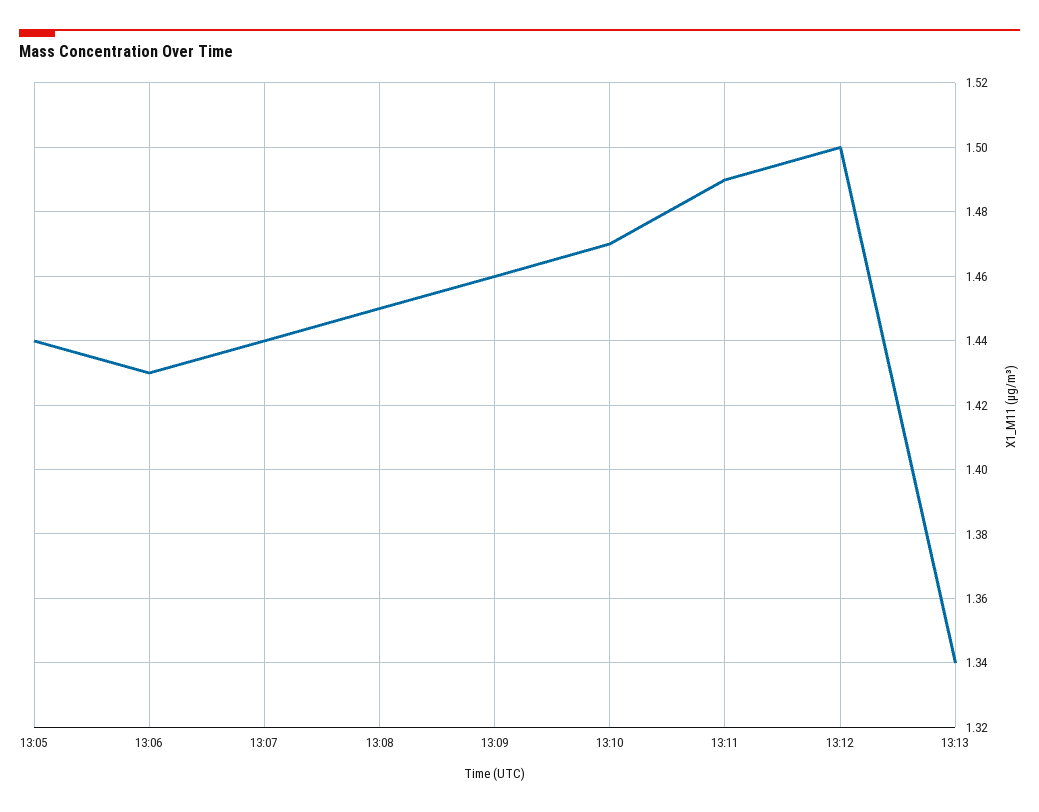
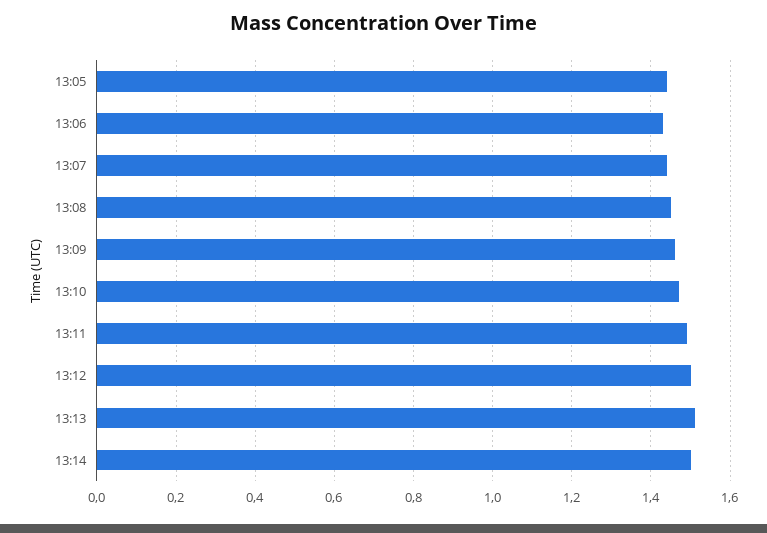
13:13: 1.34 -> 1.5
13:14: none -> 1.5

